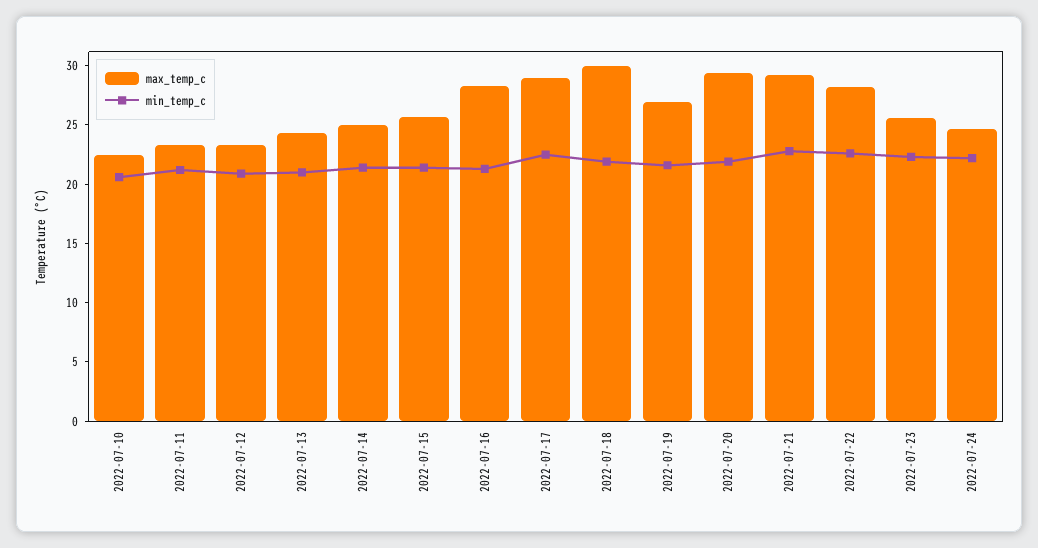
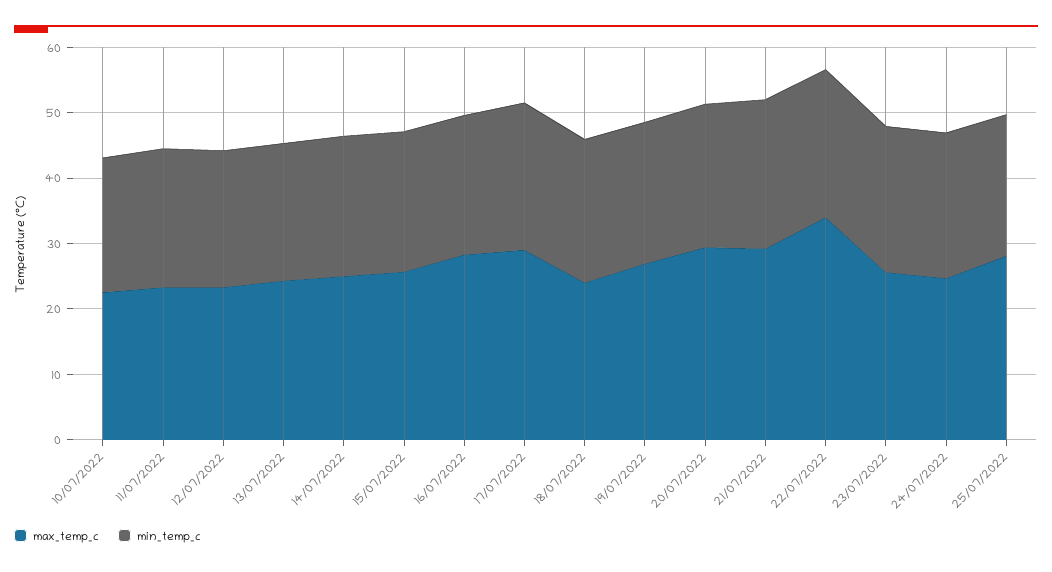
max_temp_c, 2022-07-18: 30 -> 24
max_temp_c, 2022-07-22: 28 -> 34
max_temp_c, 25/07/2022: none -> 28
min_temp_c, 25/07/2022: none -> 22

